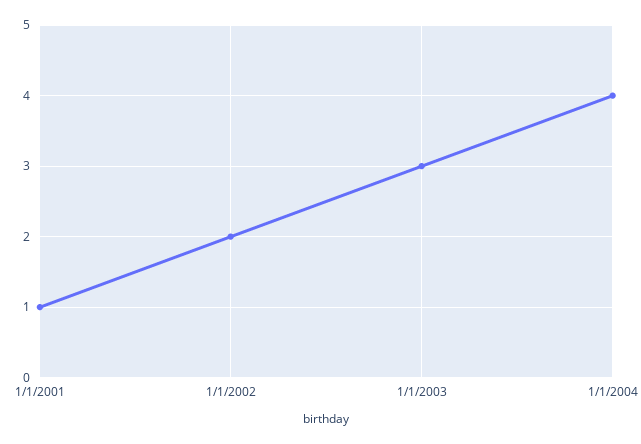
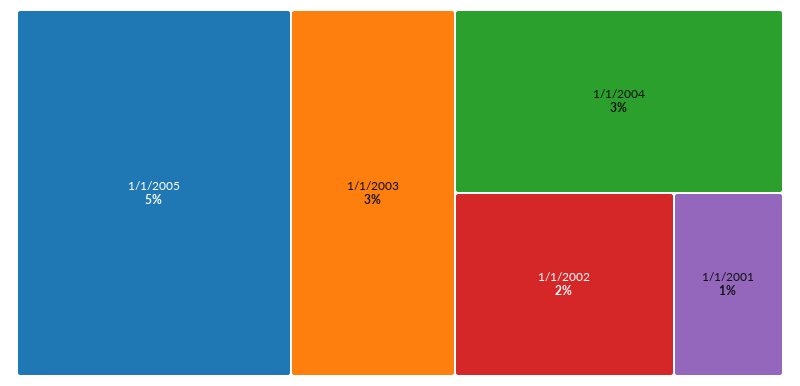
1/1/2004: 4 -> 3
1/1/2005: none -> 5

